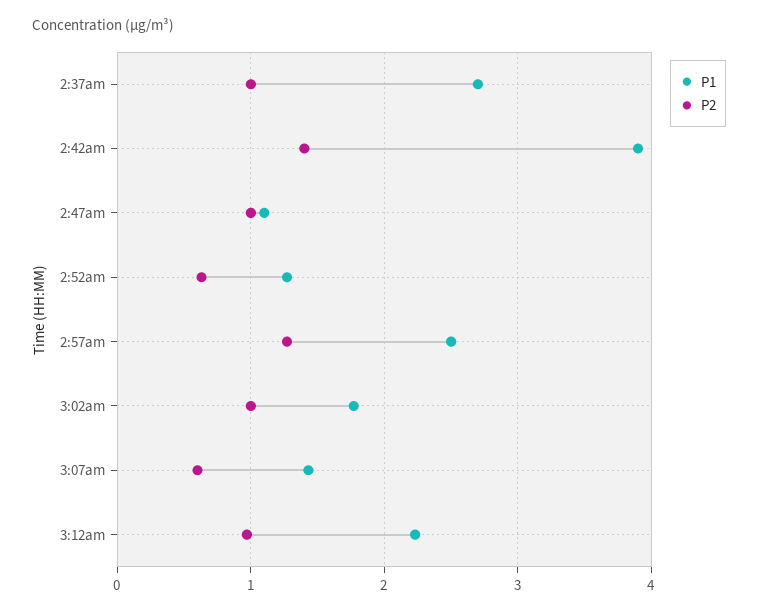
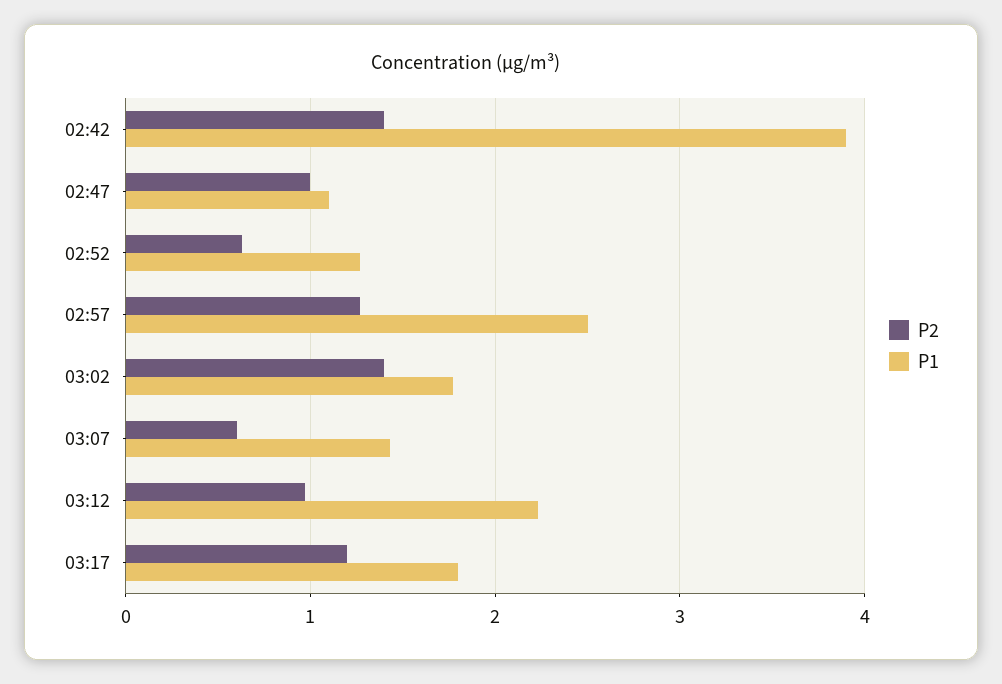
P1, 2:37am: 2.7 -> none
P2, 2:37am: 1 -> none
P2, 3:02am: 1 -> 1.4
P2, 03:17: none -> 1.2
P1, 03:17: none -> 1.8

